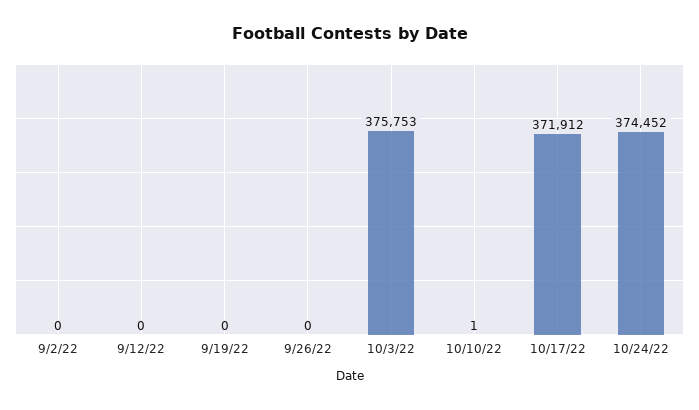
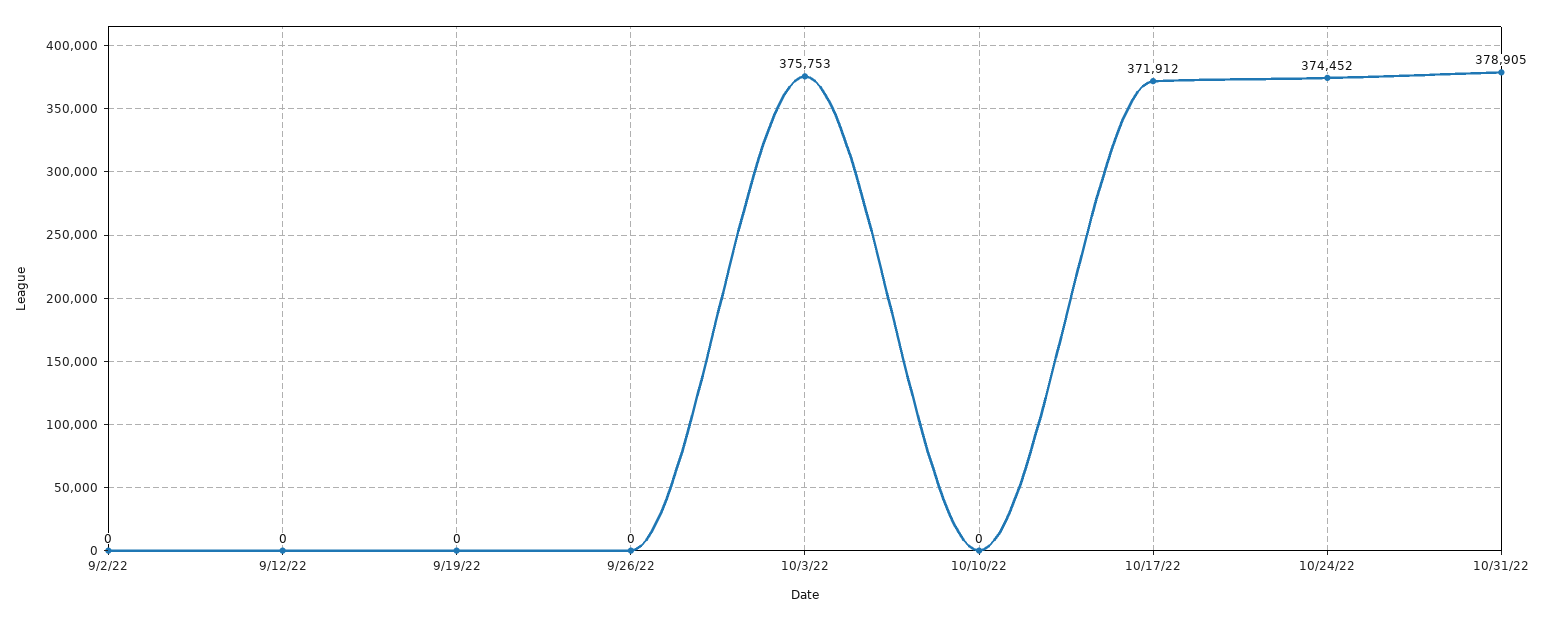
10/10/22: 1 -> 0
10/31/22: none -> 378905

